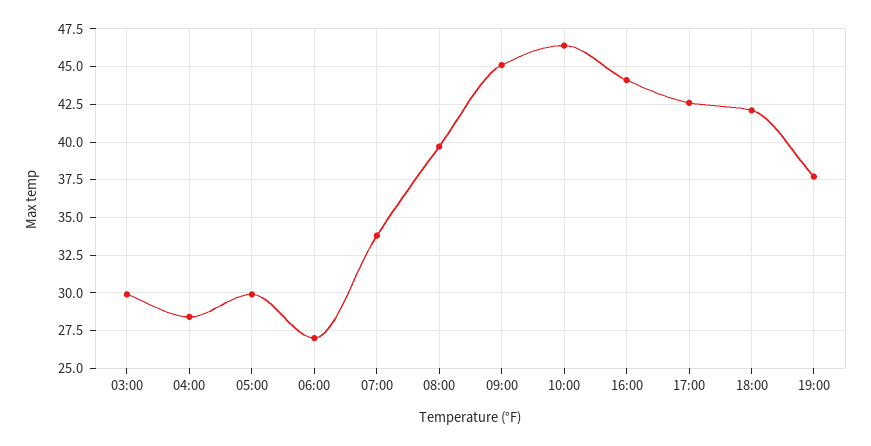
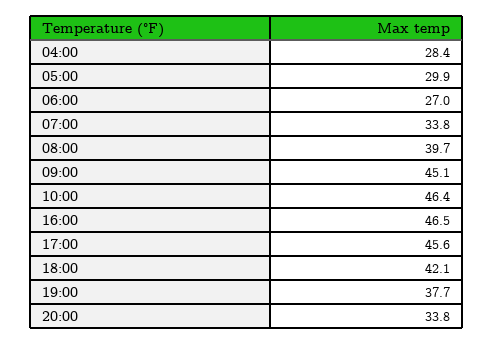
03:00: 30 -> none
16:00: 44 -> 46.5
17:00: 42.5 -> 45.6
20:00: none -> 33.8

